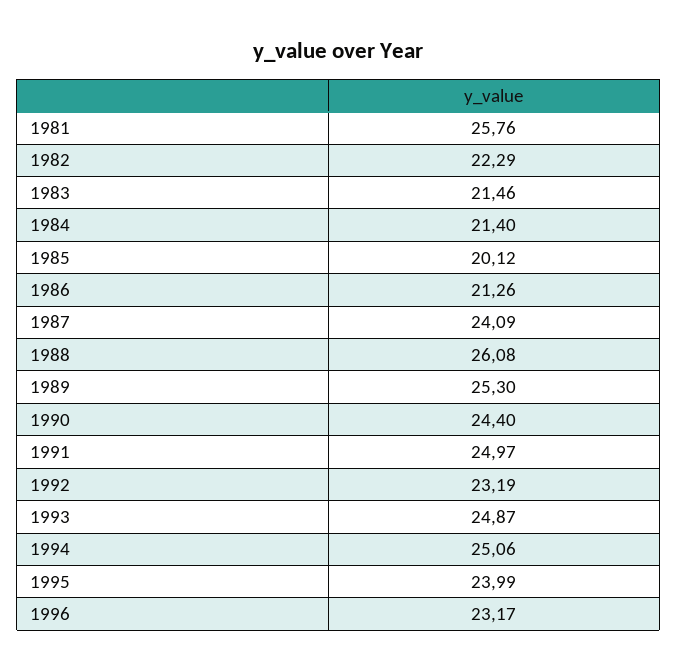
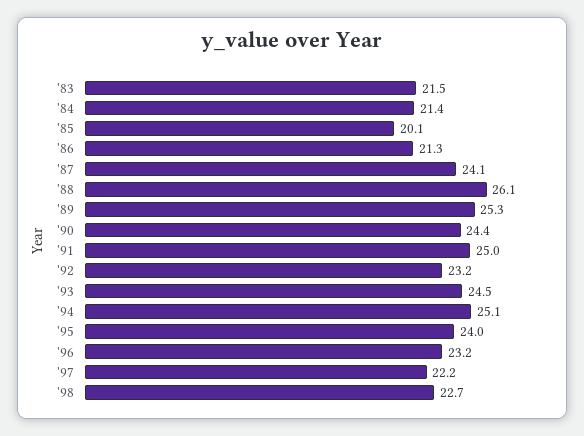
1981: 25.76 -> none
1982: 22.29 -> none
1993: 24.87 -> 24.5
'97: none -> 22.2
'98: none -> 22.7

